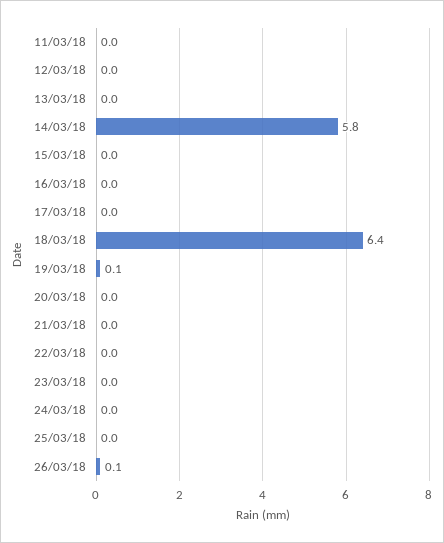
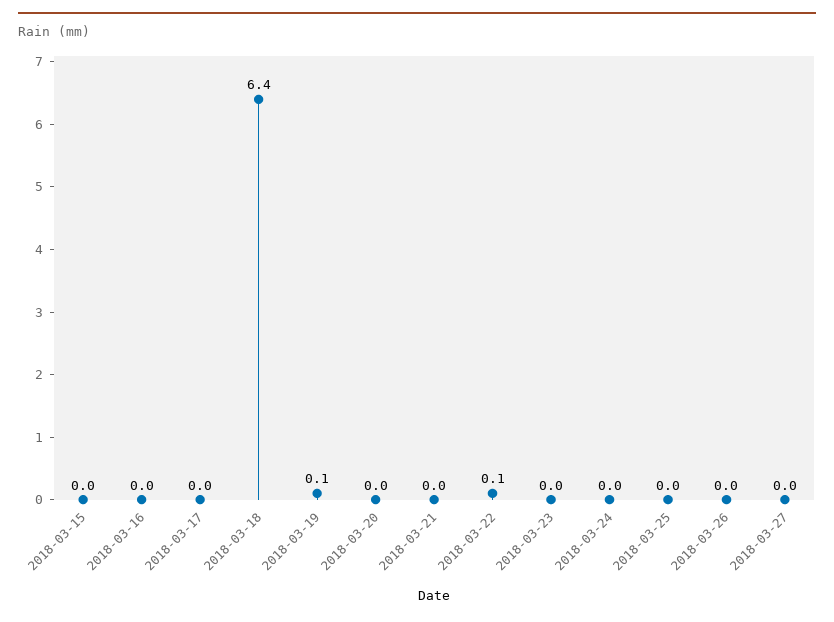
11/03/18: 0 -> none
12/03/18: 0 -> none
13/03/18: 0 -> none
14/03/18: 5.8 -> none
22/03/18: 0 -> 0.1
26/03/18: 0.1 -> 0
2018-03-27: none -> 0

